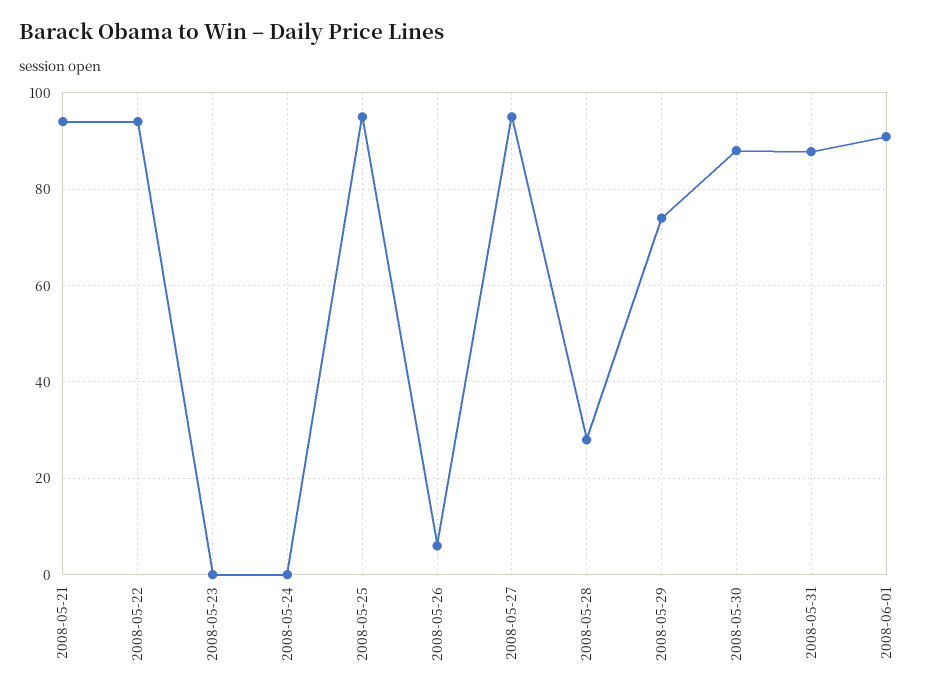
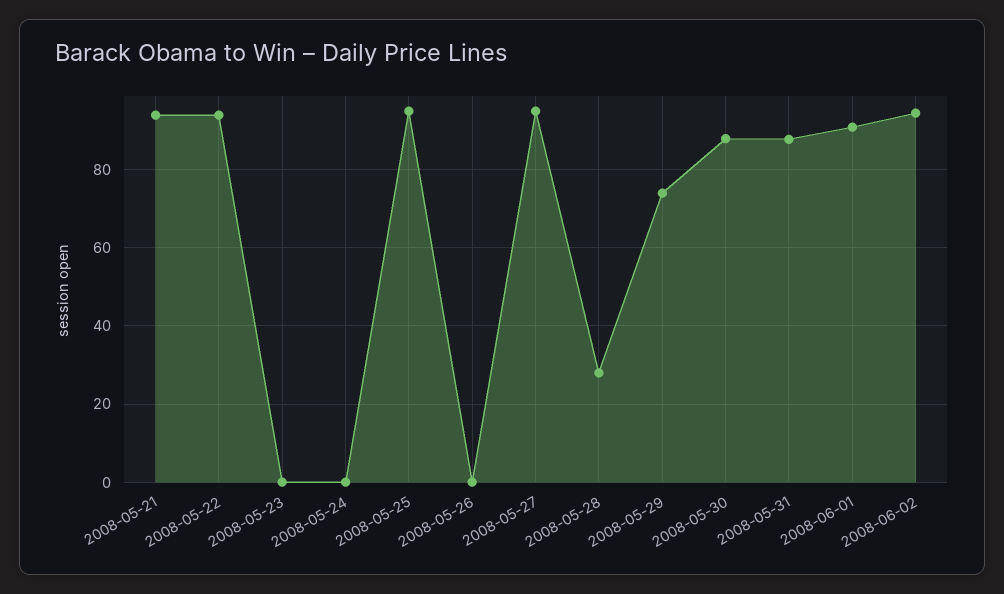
2008-05-26: 6 -> 0
2008-06-02: none -> 94

